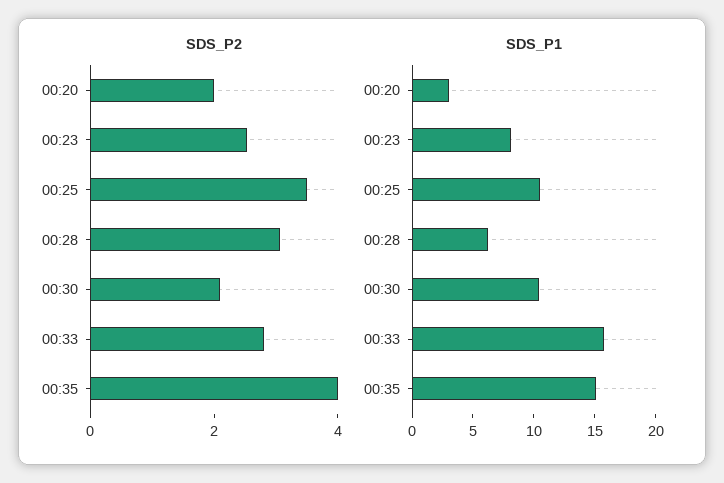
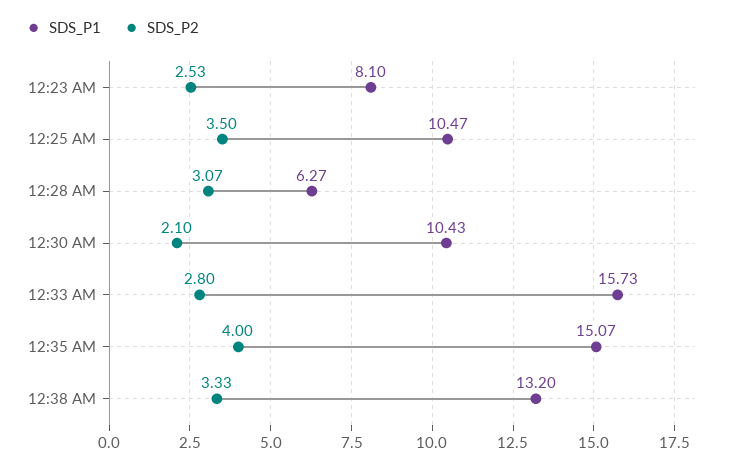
SDS_P2, 00:20: 2 -> none
SDS_P1, 00:20: 3 -> none
SDS_P1, 12:38 AM: none -> 13.2
SDS_P2, 12:38 AM: none -> 3.33

